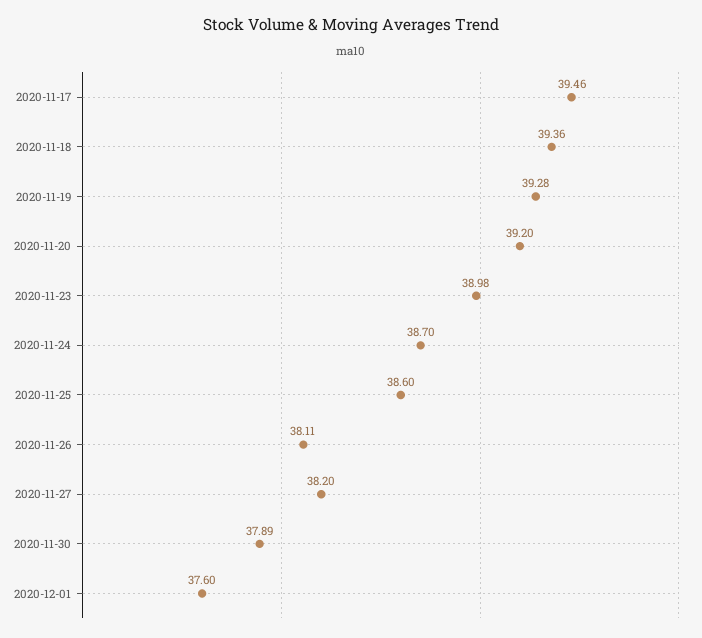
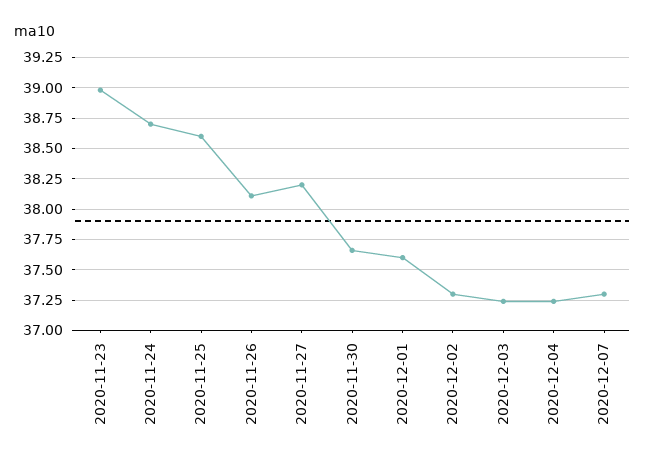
2020-11-17: 39.46 -> none
2020-11-18: 39.36 -> none
2020-11-19: 39.28 -> none
2020-11-20: 39.2 -> none
2020-11-30: 37.89 -> 37.65
2020-12-02: none -> 37.3
2020-12-03: none -> 37.25
2020-12-04: none -> 37.25
2020-12-07: none -> 37.3

